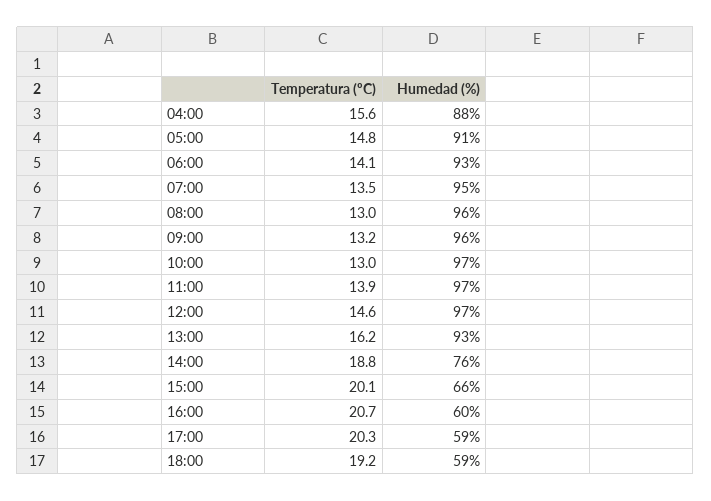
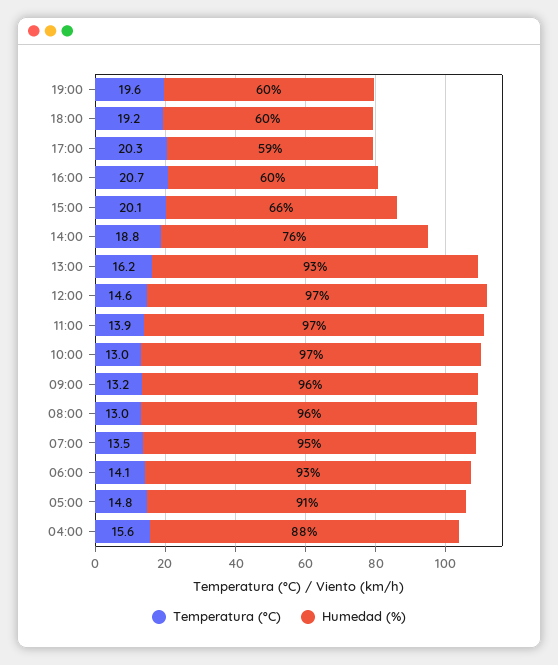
Humedad (%), 18:00: 59 -> 60
Temperatura (ºC), 19:00: none -> 19.6
Humedad (%), 19:00: none -> 60

